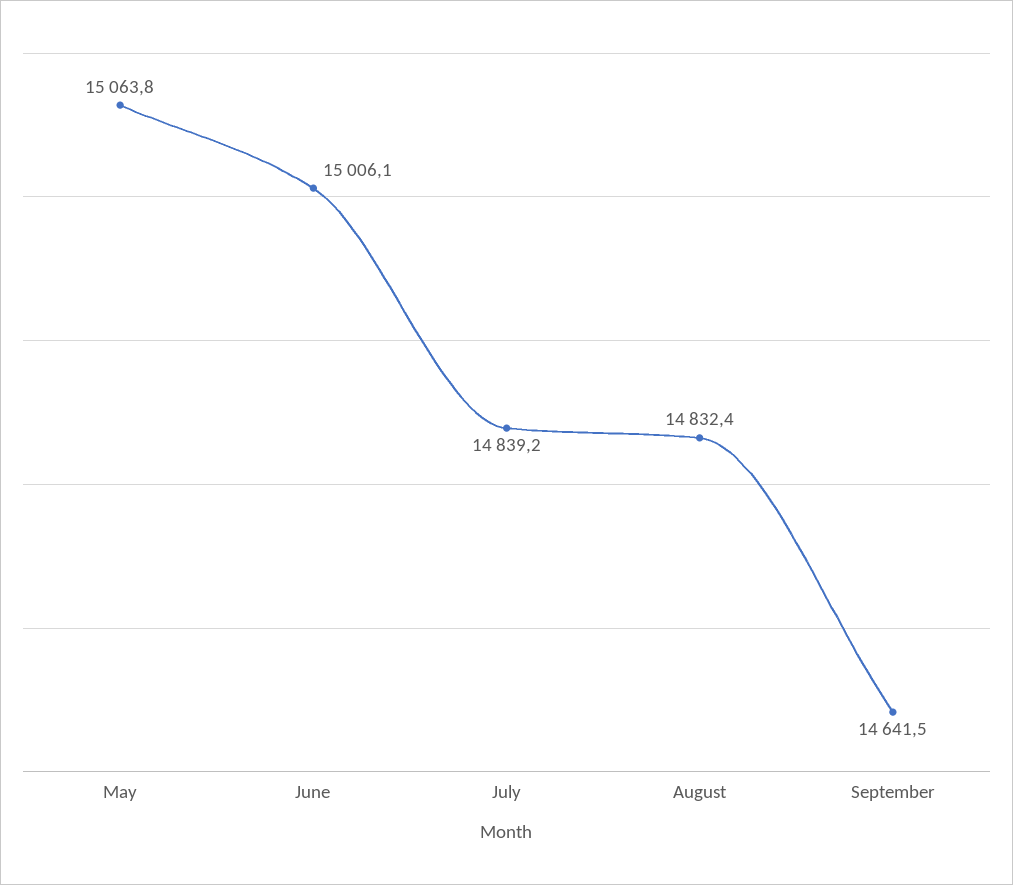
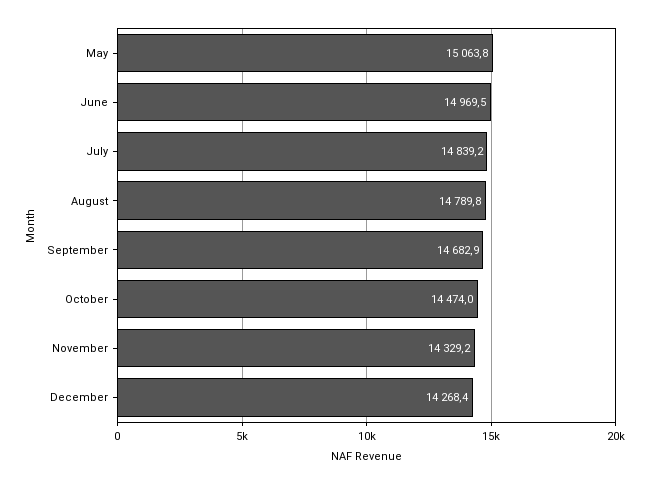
June: 15006.1 -> 14969.5
August: 14832.4 -> 14789.8
September: 14641.5 -> 14682.9
October: none -> 14474
November: none -> 14329.2
December: none -> 14268.4

